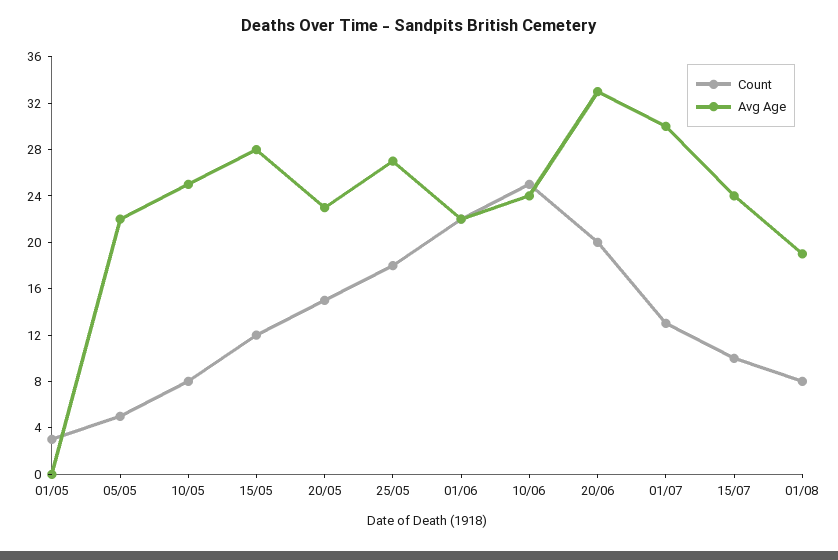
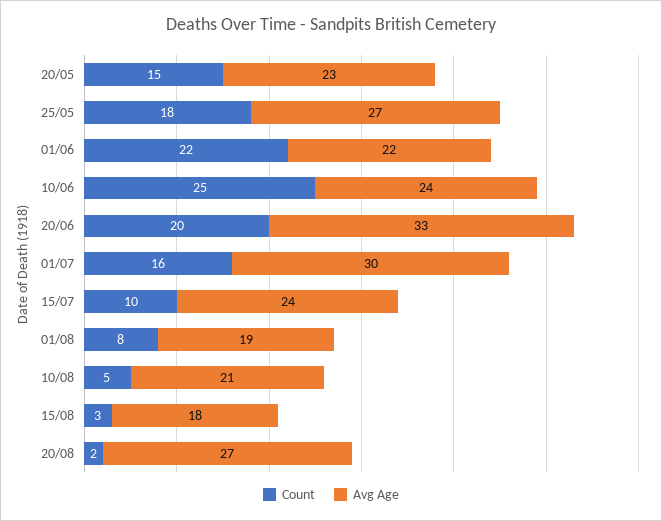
Count, 01/05: 3 -> none
Avg Age, 01/05: 0 -> none
Count, 05/05: 5 -> none
Avg Age, 05/05: 22 -> none
Count, 10/05: 8 -> none
Avg Age, 10/05: 25 -> none
Count, 15/05: 12 -> none
Avg Age, 15/05: 28 -> none
Count, 01/07: 13 -> 16
Count, 10/08: none -> 5
Avg Age, 10/08: none -> 21
Count, 15/08: none -> 3
Avg Age, 15/08: none -> 18
Count, 20/08: none -> 2
Avg Age, 20/08: none -> 27

